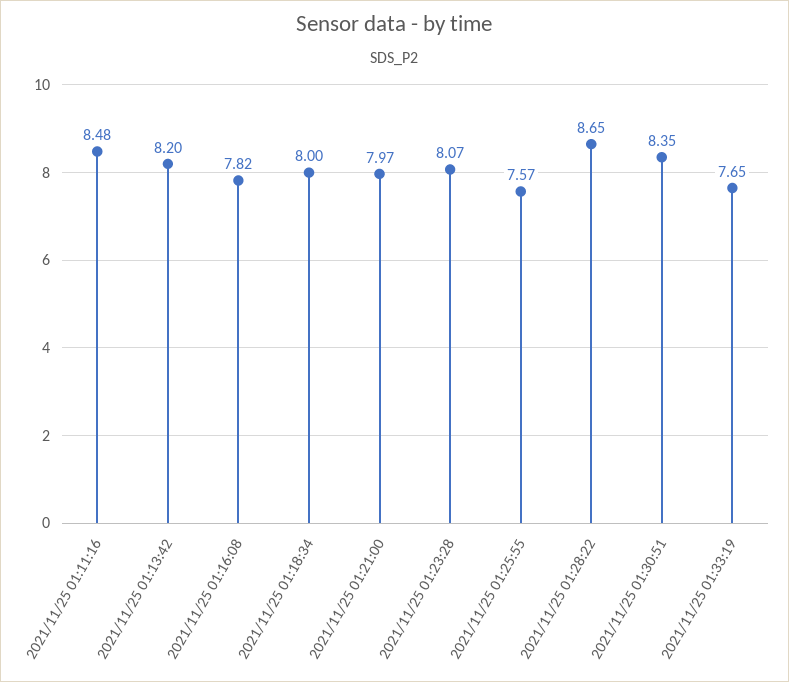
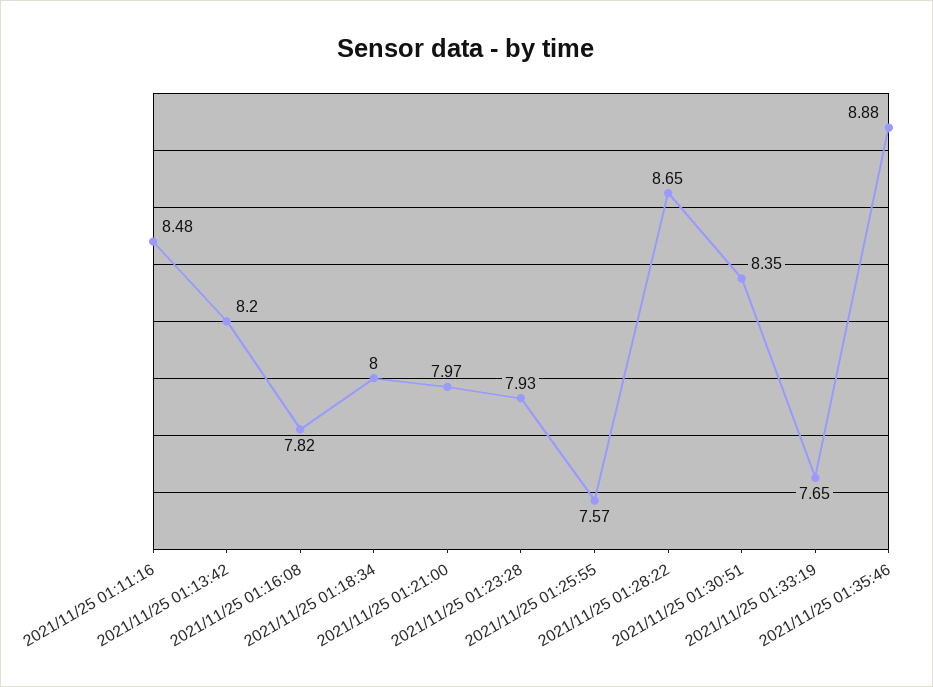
2021/11/25 01:23:28: 8.07 -> 7.93
2021/11/25 01:35:46: none -> 8.88

